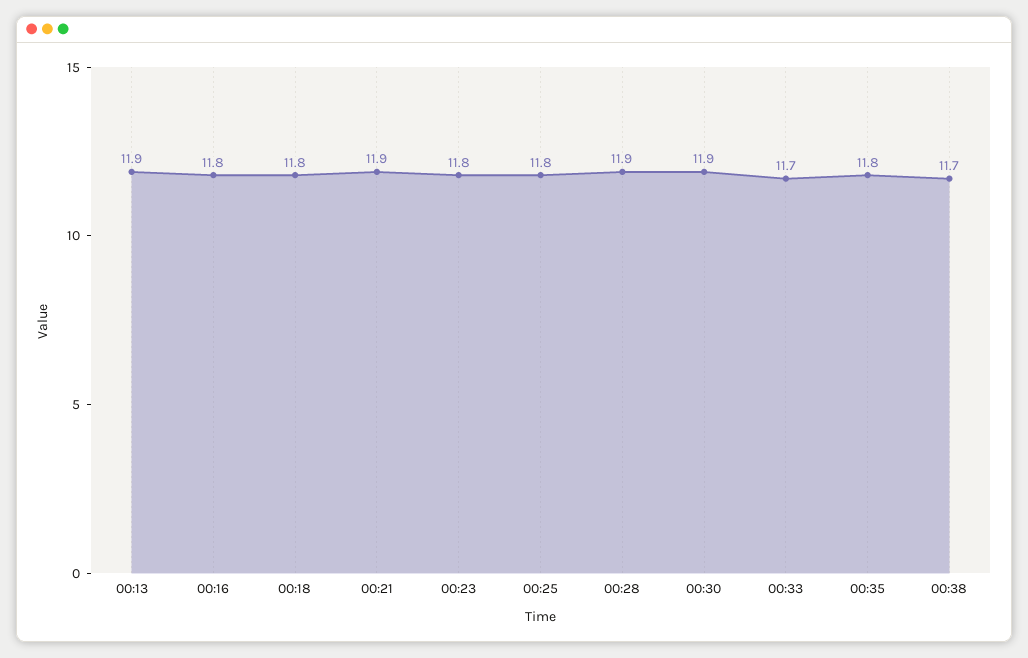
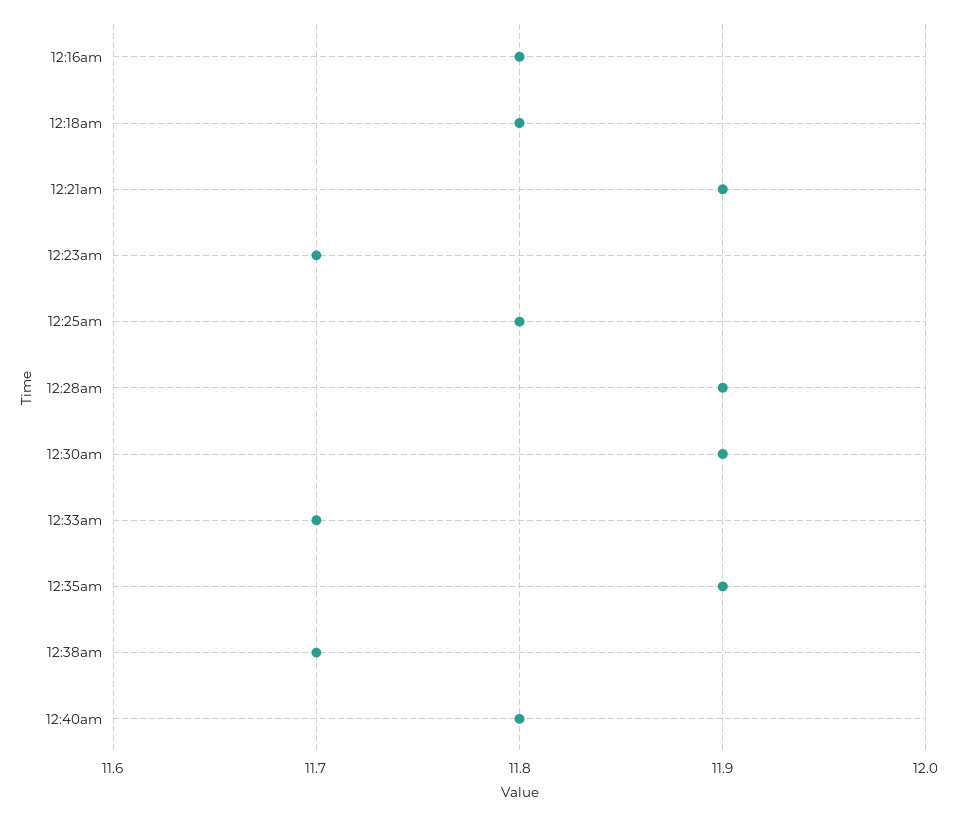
00:13: 11.9 -> none
00:23: 11.8 -> 11.7
00:35: 11.8 -> 11.9
12:40am: none -> 11.8

